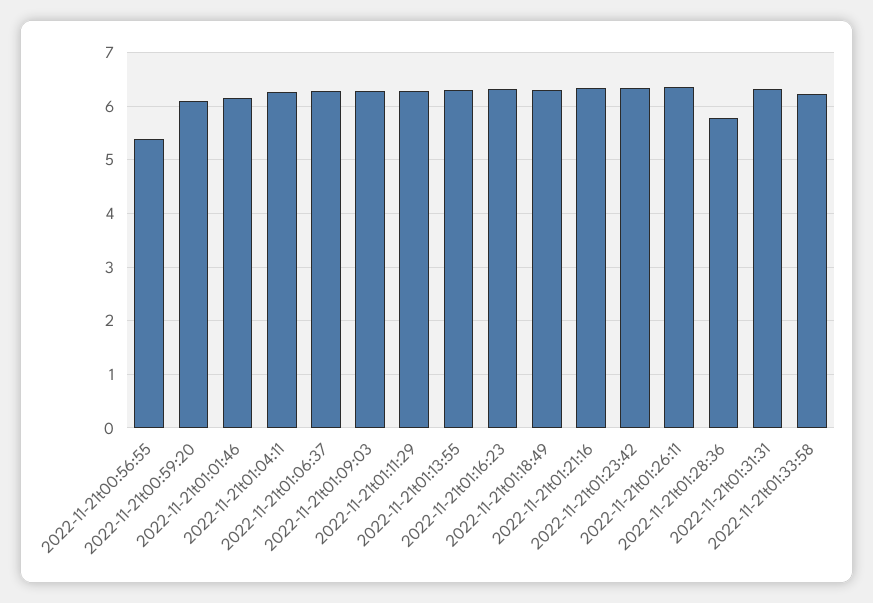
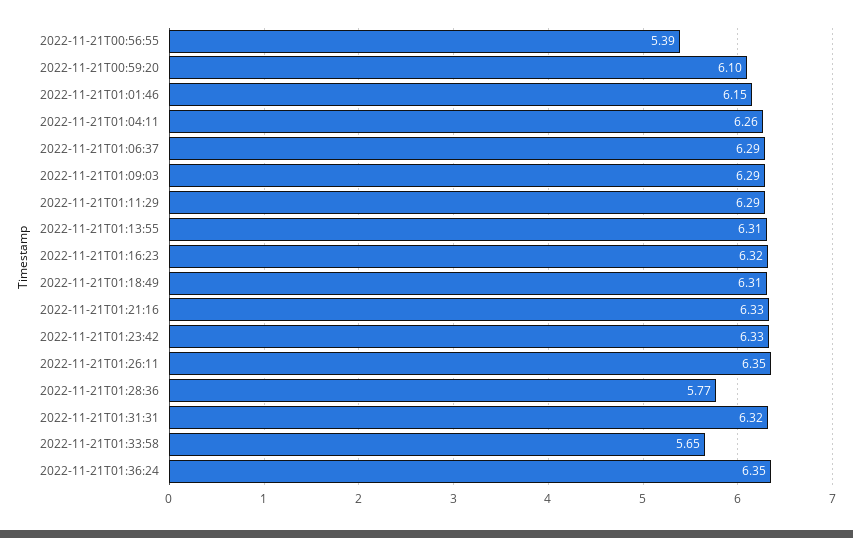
2022-11-21t01:33:58: 6.2 -> 5.65
2022-11-21T01:36:24: none -> 6.35

